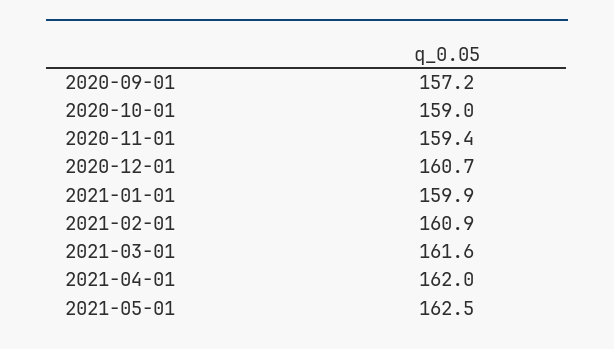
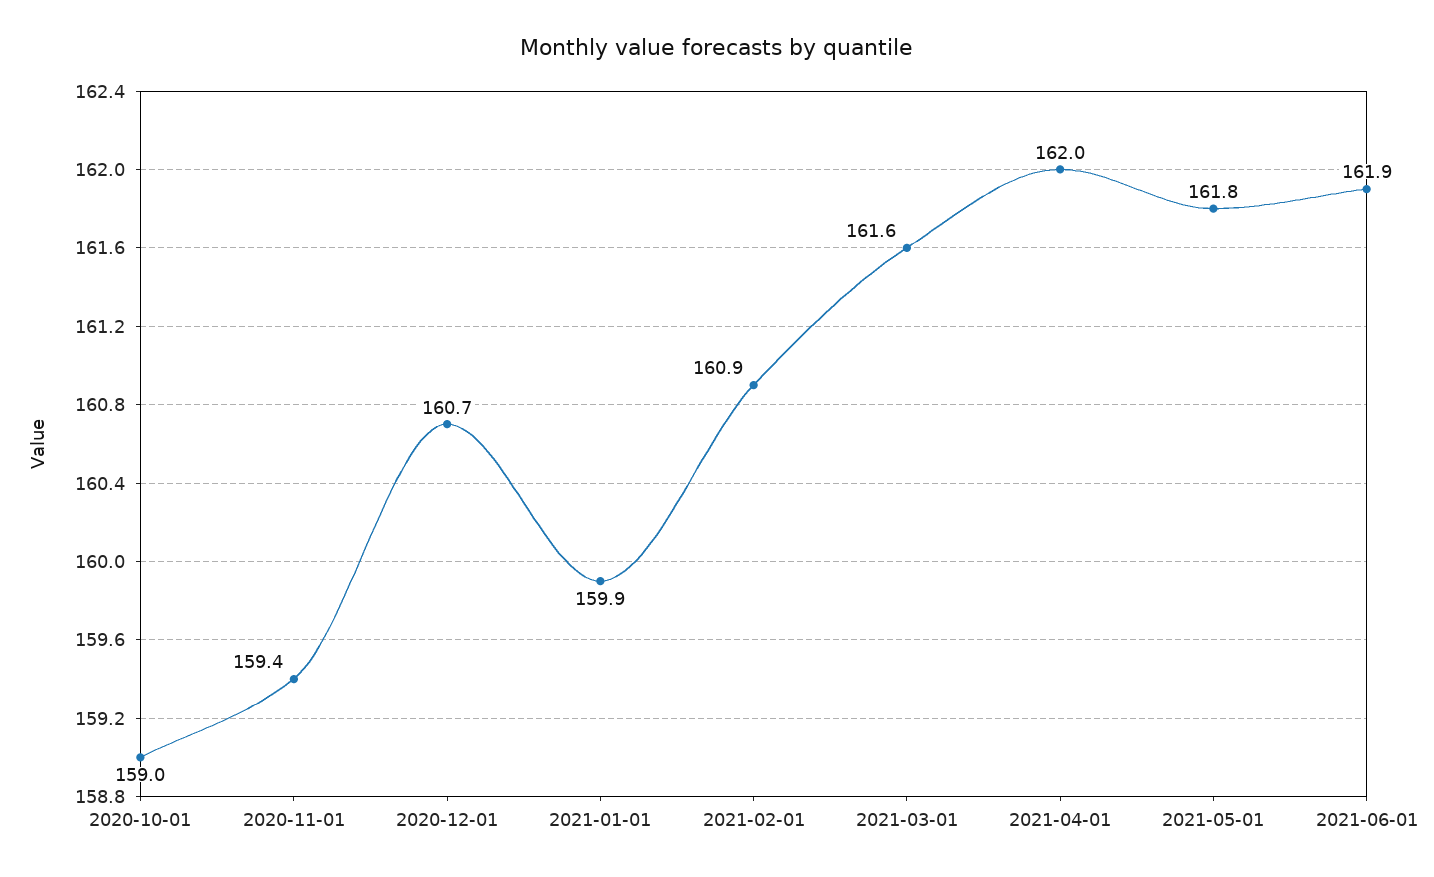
2020-09-01: 157.2 -> none
2021-05-01: 162.5 -> 161.8
2021-06-01: none -> 161.9

